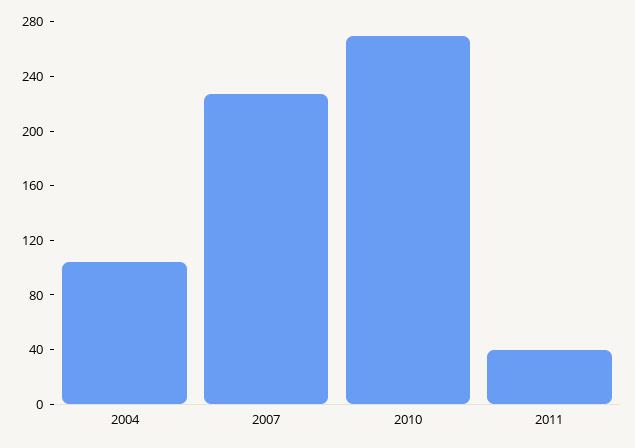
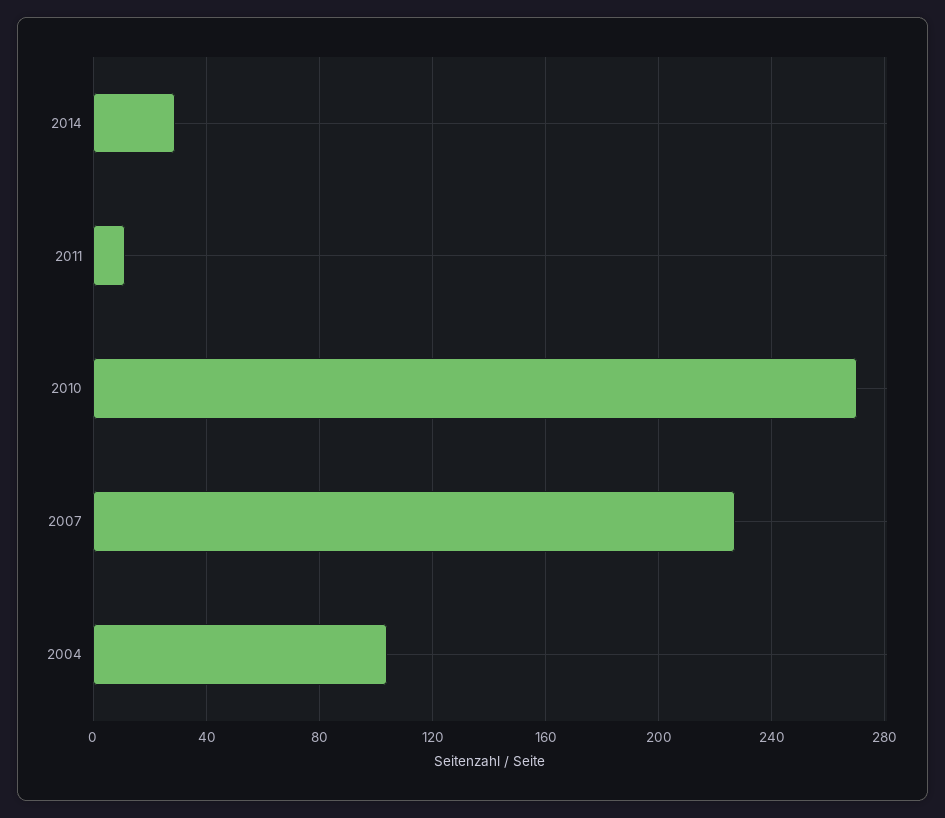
2011: 40 -> 10
2014: none -> 30

